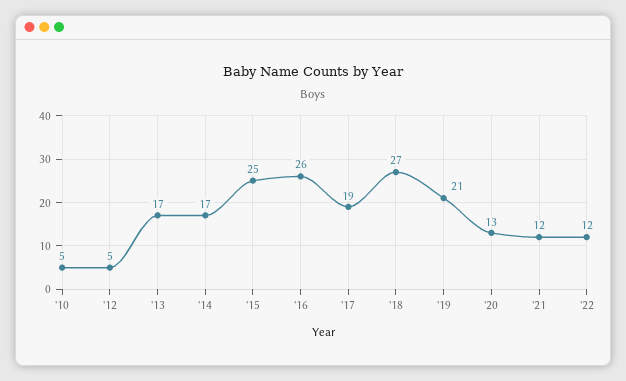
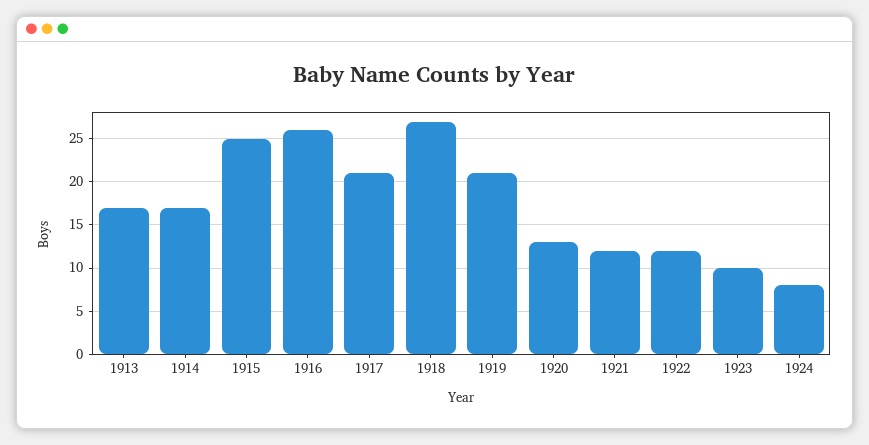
'10: 5 -> none
'12: 5 -> none
'17: 19 -> 21
1923: none -> 10
1924: none -> 8

